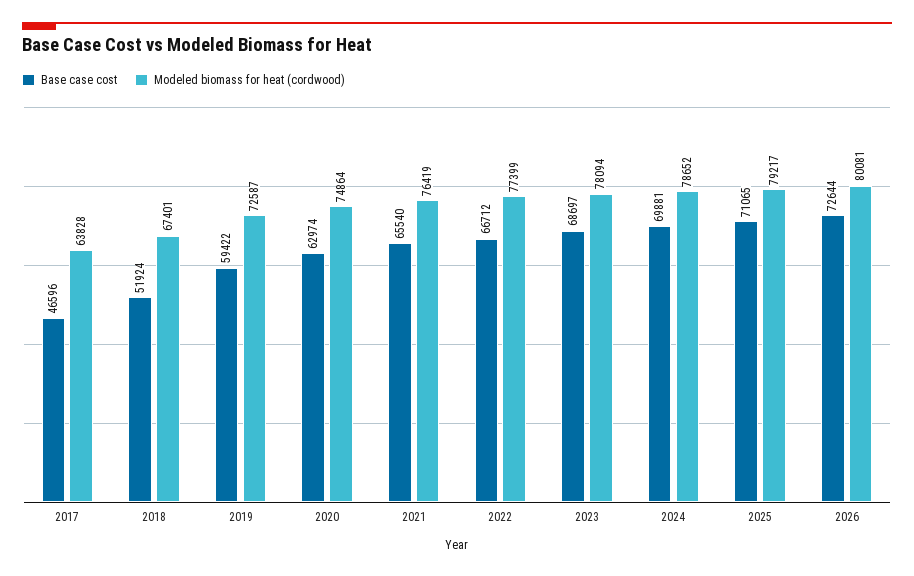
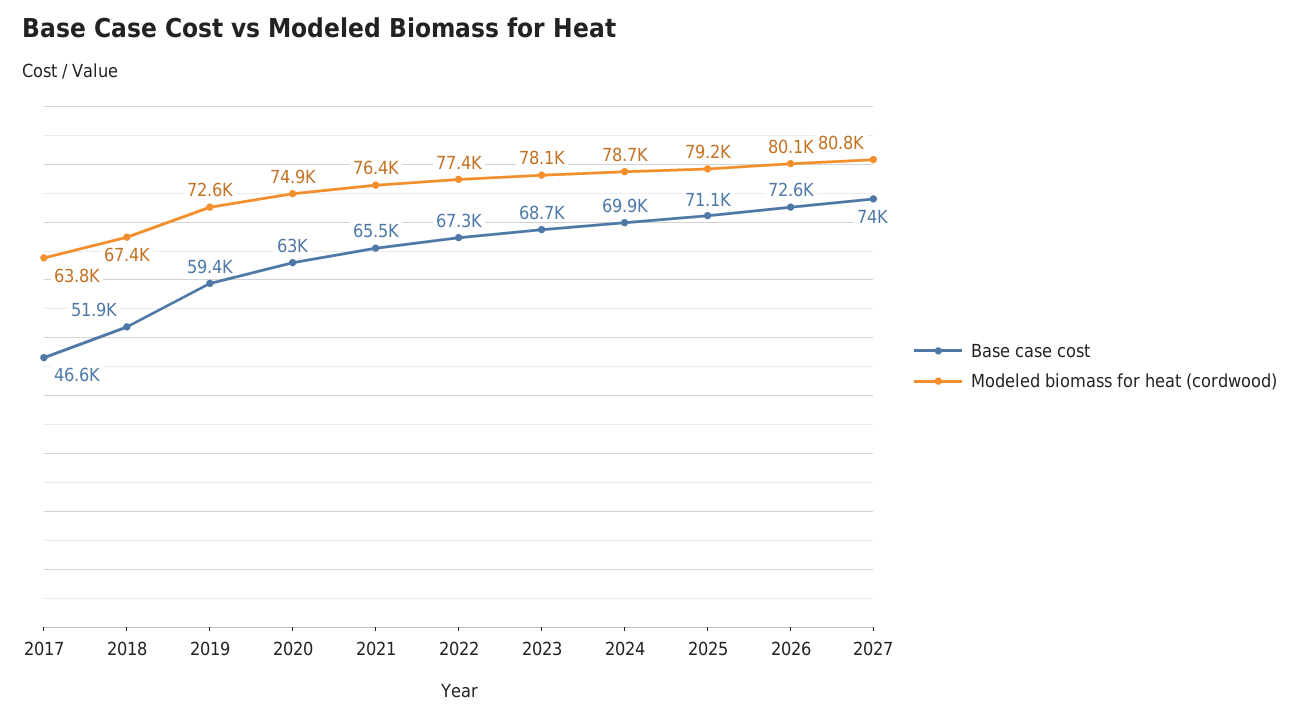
Base case cost, 2022: 66712 -> 67300
Base case cost, 2027: none -> 74000
Modeled biomass for heat (cordwood), 2027: none -> 80800

